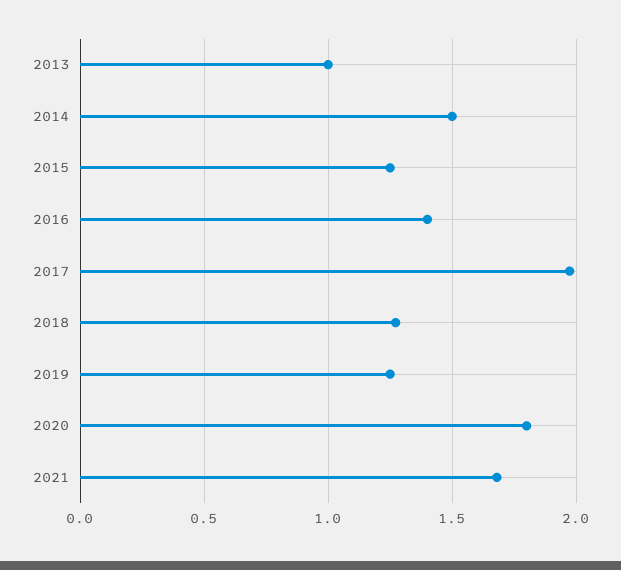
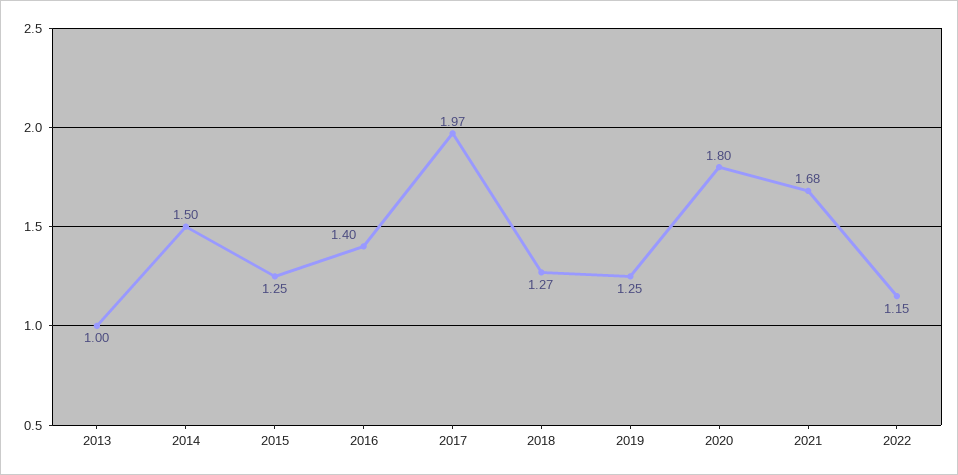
2022: none -> 1.15

